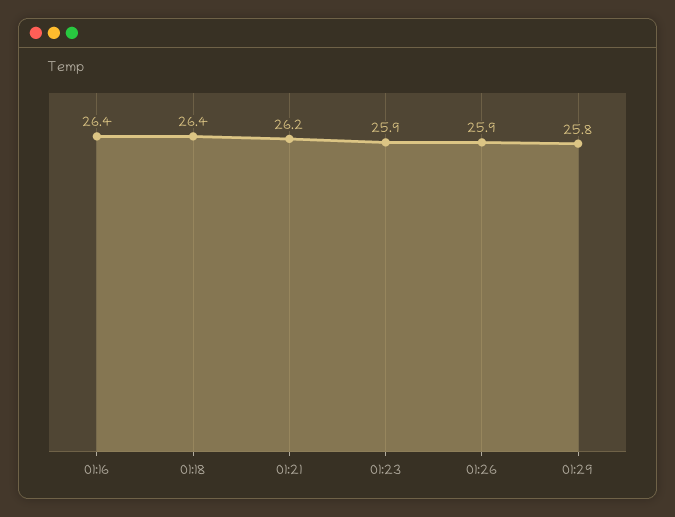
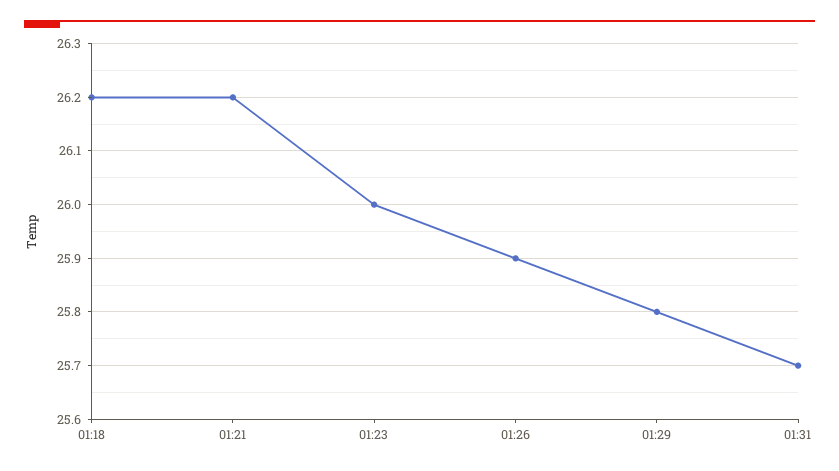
01:16: 26.4 -> none
01:18: 26.4 -> 26.2
01:23: 25.9 -> 26
01:31: none -> 25.7

